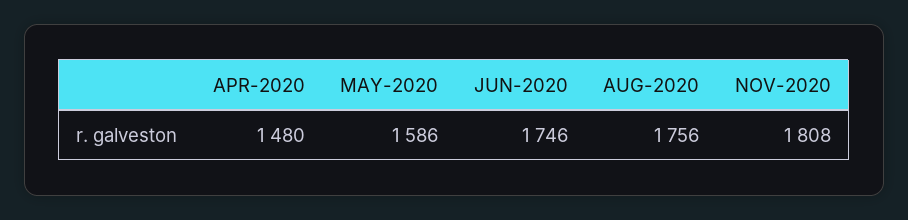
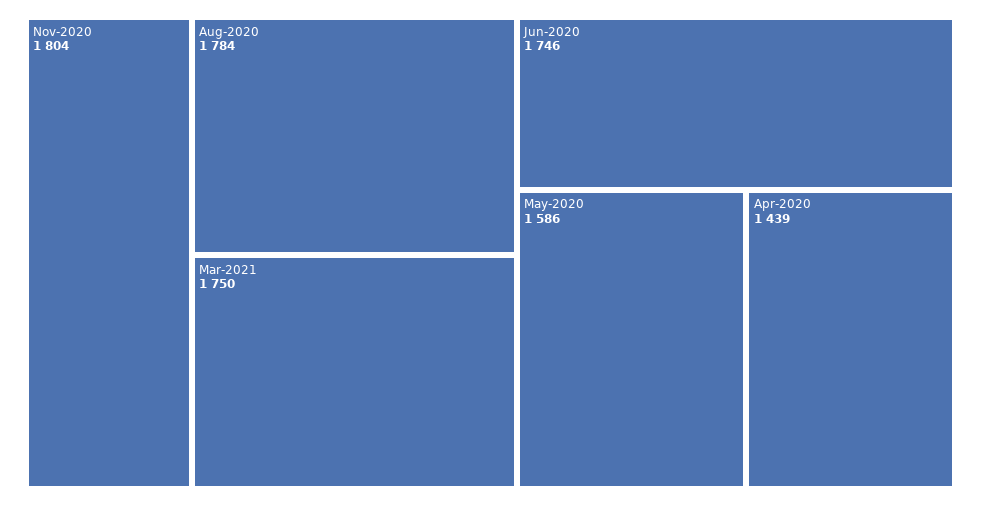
APR-2020: 1480 -> 1439
AUG-2020: 1756 -> 1784
NOV-2020: 1808 -> 1804
Mar-2021: none -> 1750

